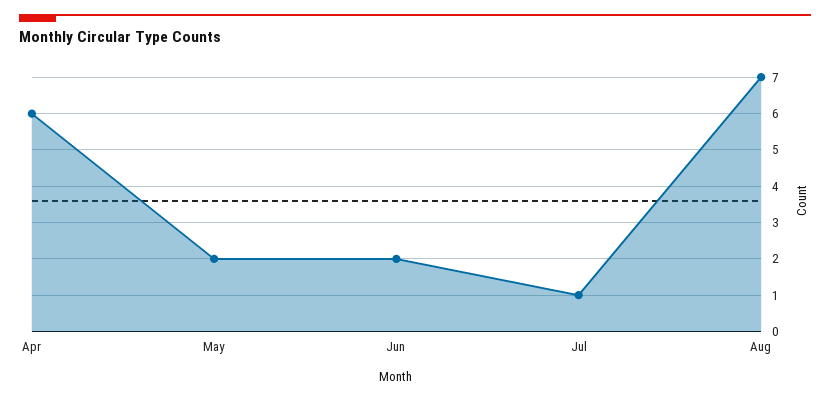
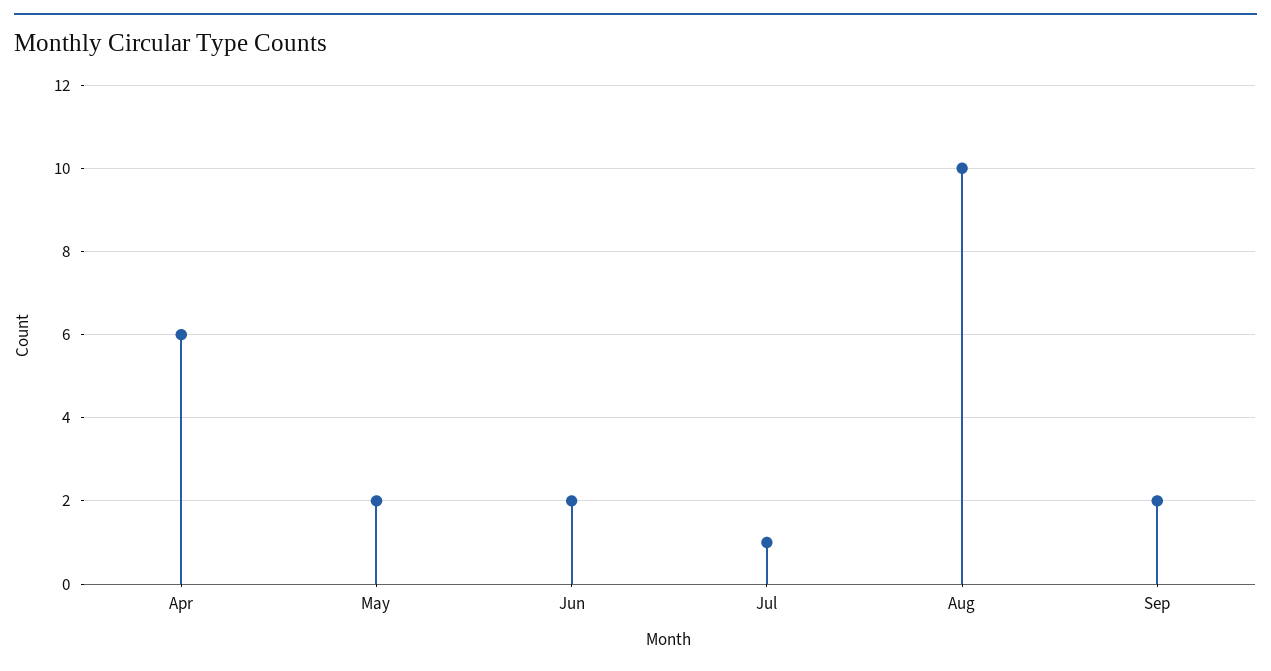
Aug: 7 -> 10
Sep: none -> 2

